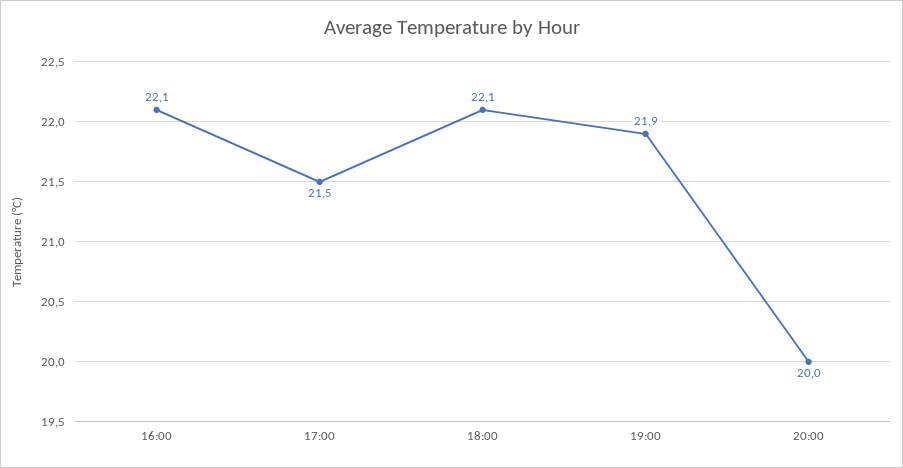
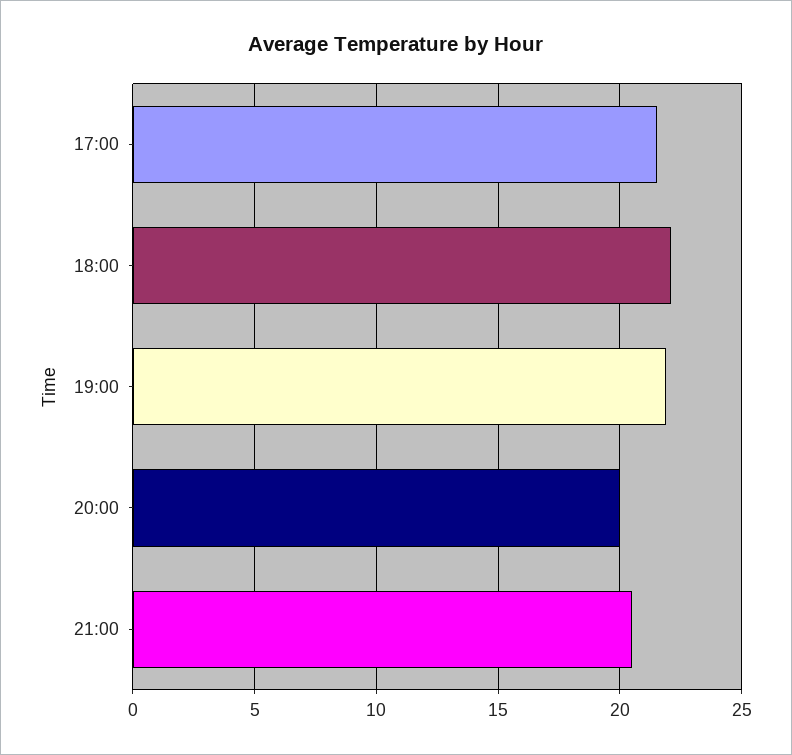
16:00: 22.1 -> none
21:00: none -> 20.5

